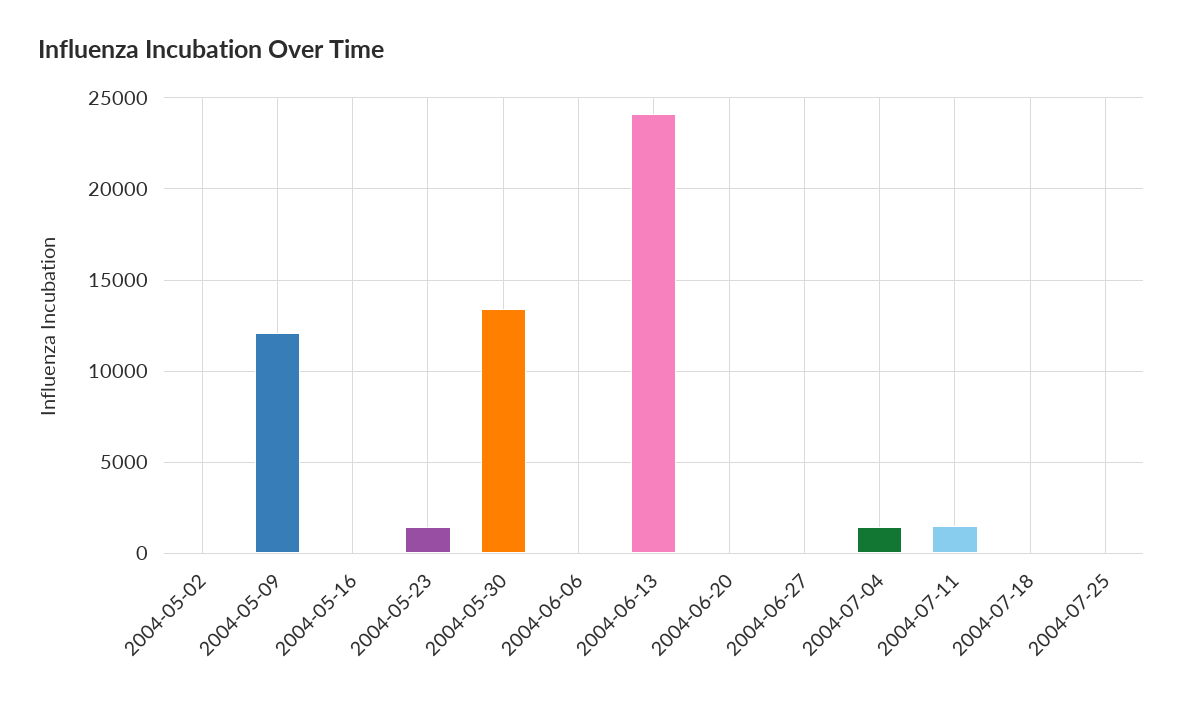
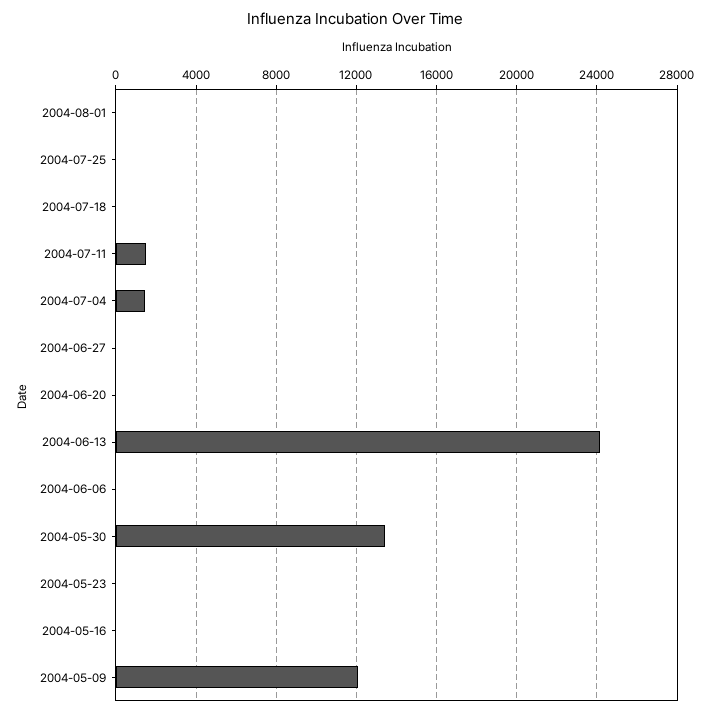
2004-05-02: 0 -> none
2004-05-23: 1500 -> 0
2004-08-01: none -> 0

